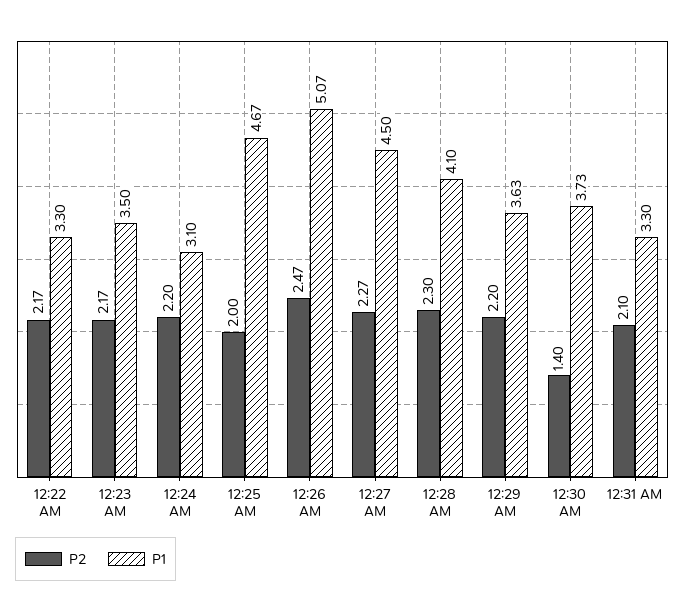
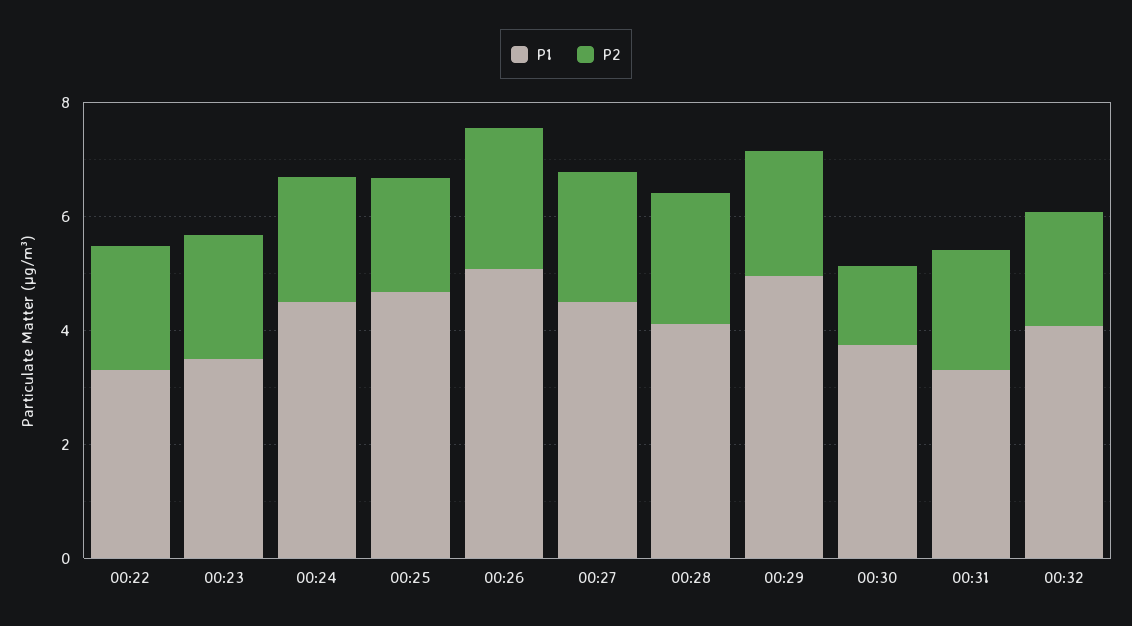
P1, 12:24 AM: 3.1 -> 4.5
P1, 12:29 AM: 3.63 -> 5
P1, 00:32: none -> 4
P2, 00:32: none -> 2

